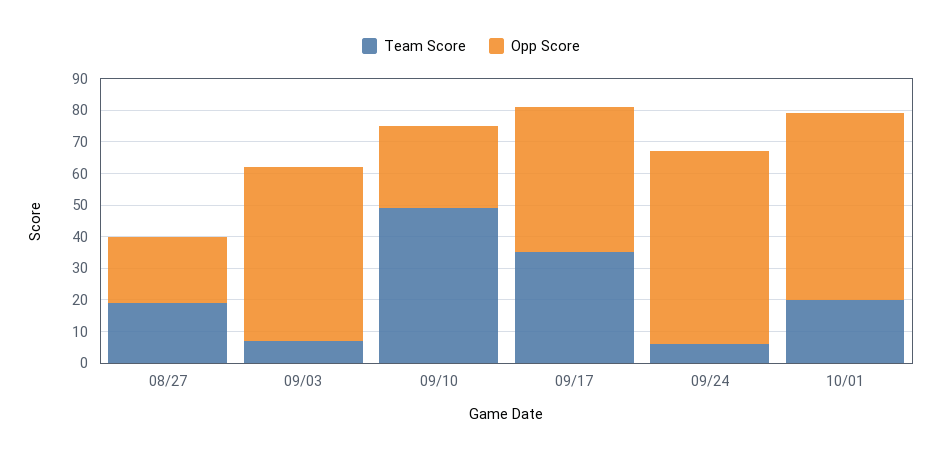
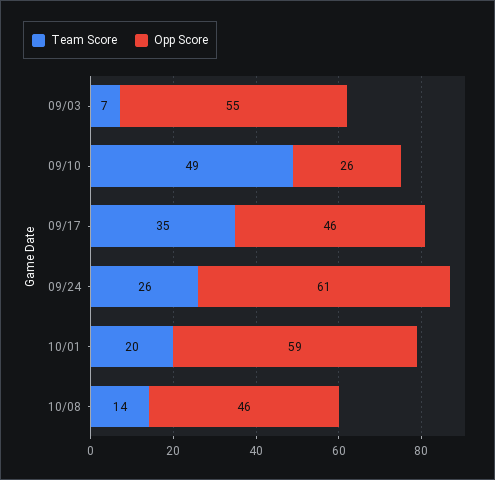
Team Score, 08/27: 20 -> none
Opp Score, 08/27: 20 -> none
Team Score, 09/24: 5 -> 26
Team Score, 10/08: none -> 14
Opp Score, 10/08: none -> 46

